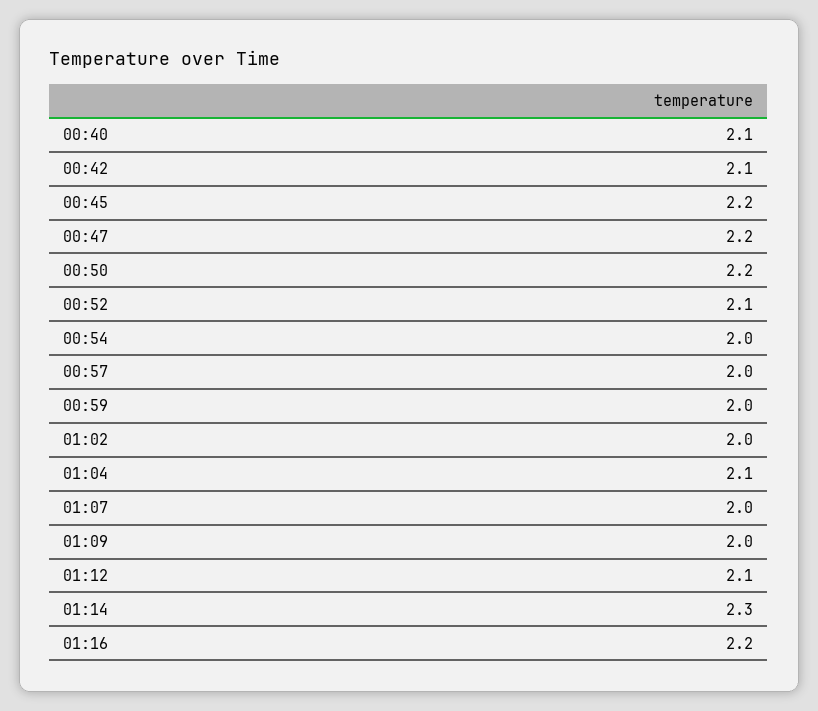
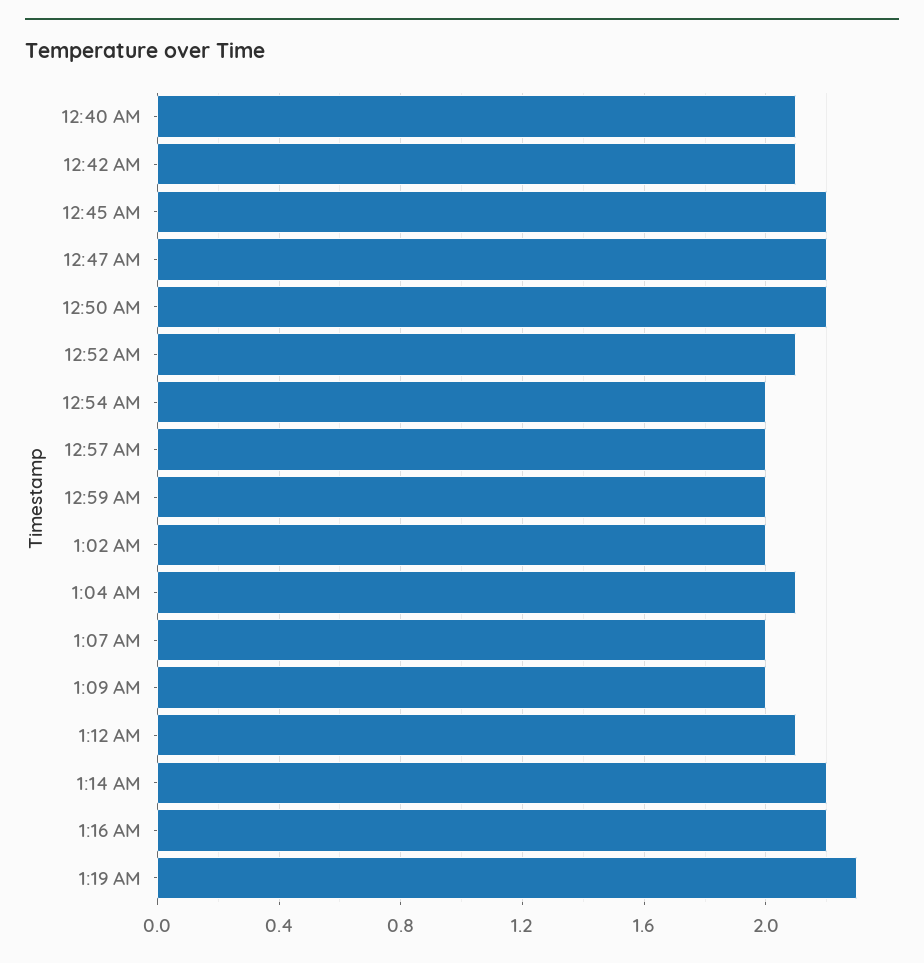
01:14: 2.3 -> 2.2
1:19 AM: none -> 2.3

